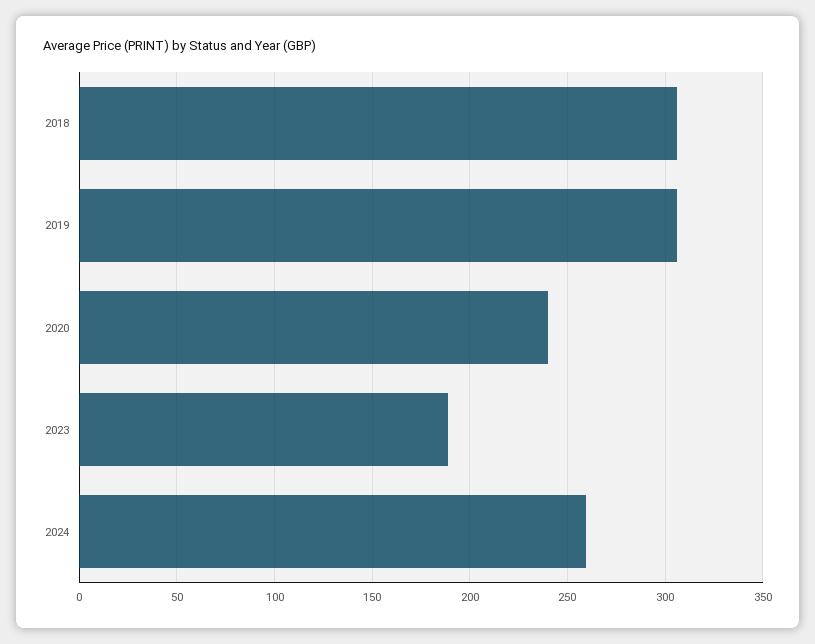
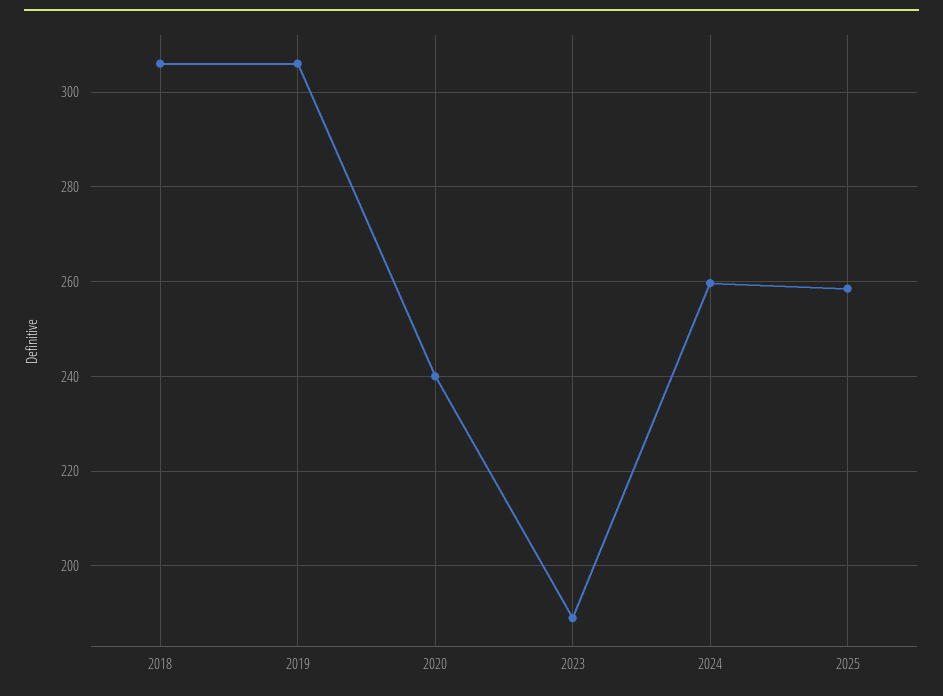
2025: none -> 258

